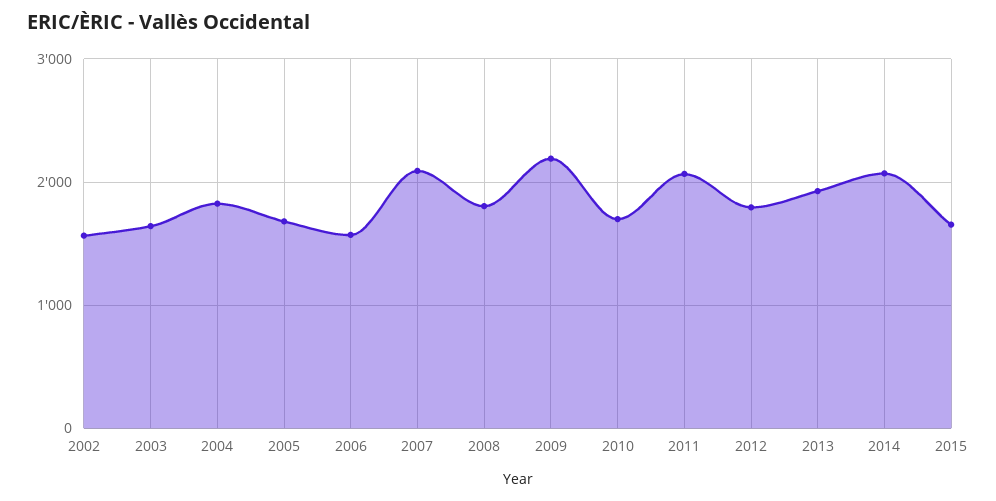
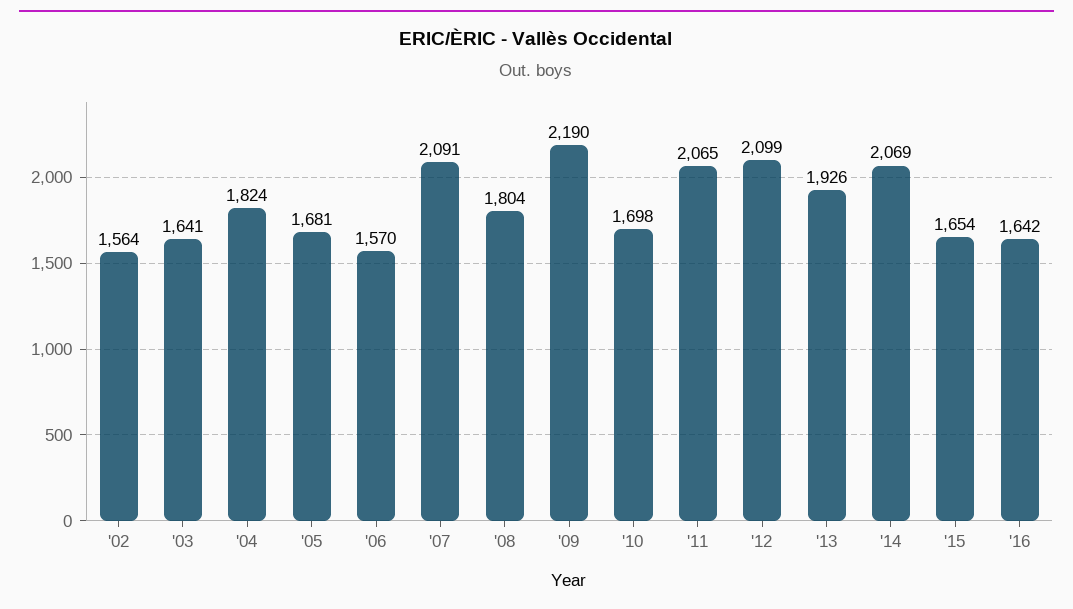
2012: 1800 -> 2099
'16: none -> 1642

